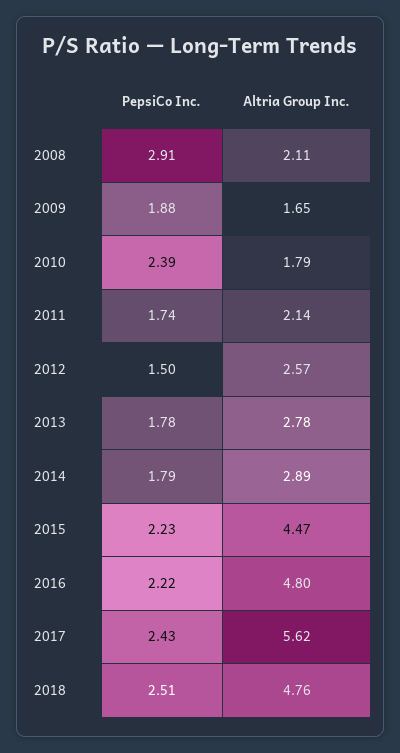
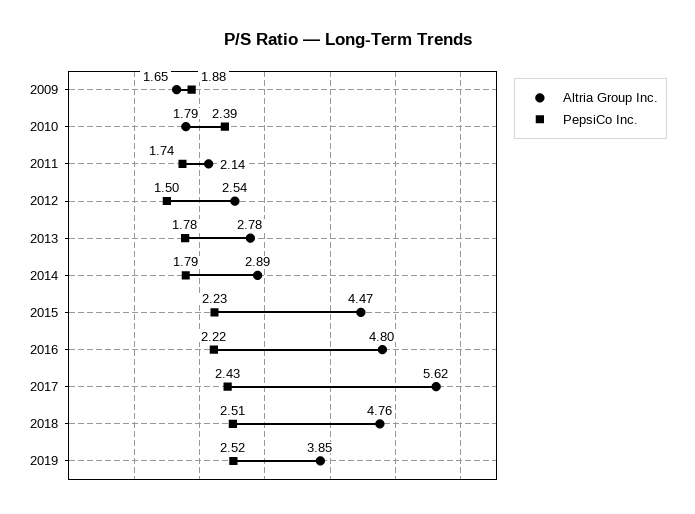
PepsiCo Inc., 2008: 2.91 -> none
Altria Group Inc., 2008: 2.11 -> none
Altria Group Inc., 2012: 2.57 -> 2.54
Altria Group Inc., 2019: none -> 3.85
PepsiCo Inc., 2019: none -> 2.52

